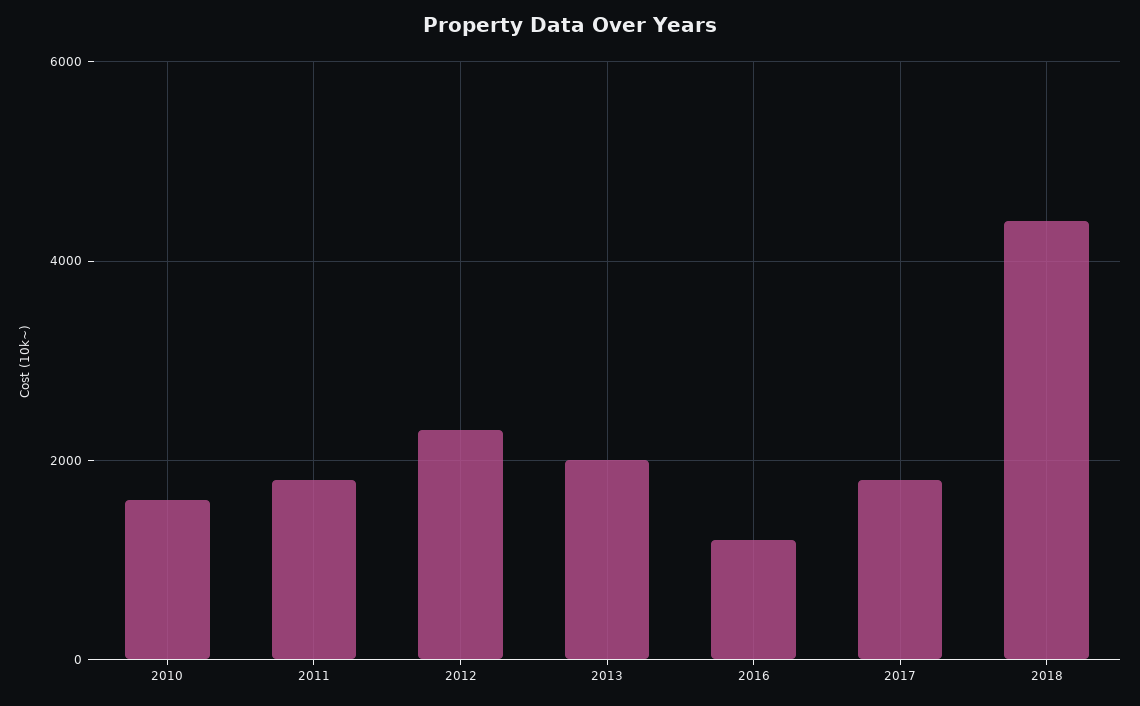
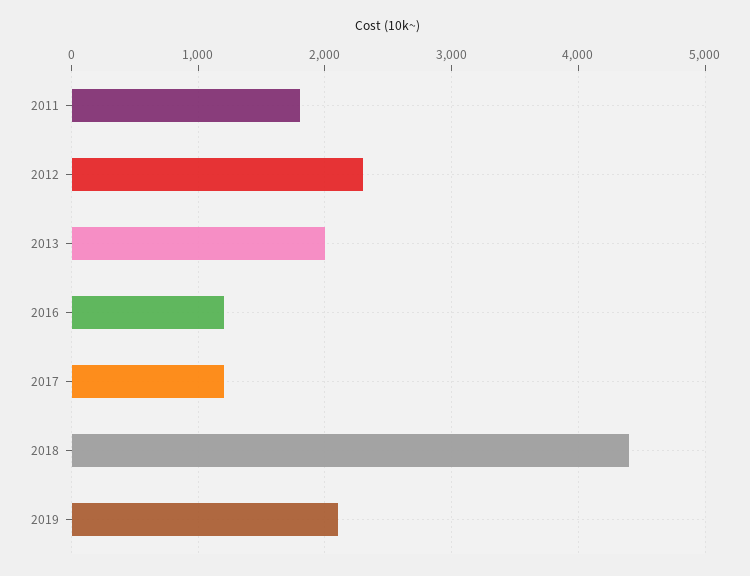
2010: 1600 -> none
2017: 1800 -> 1200
2019: none -> 2100

